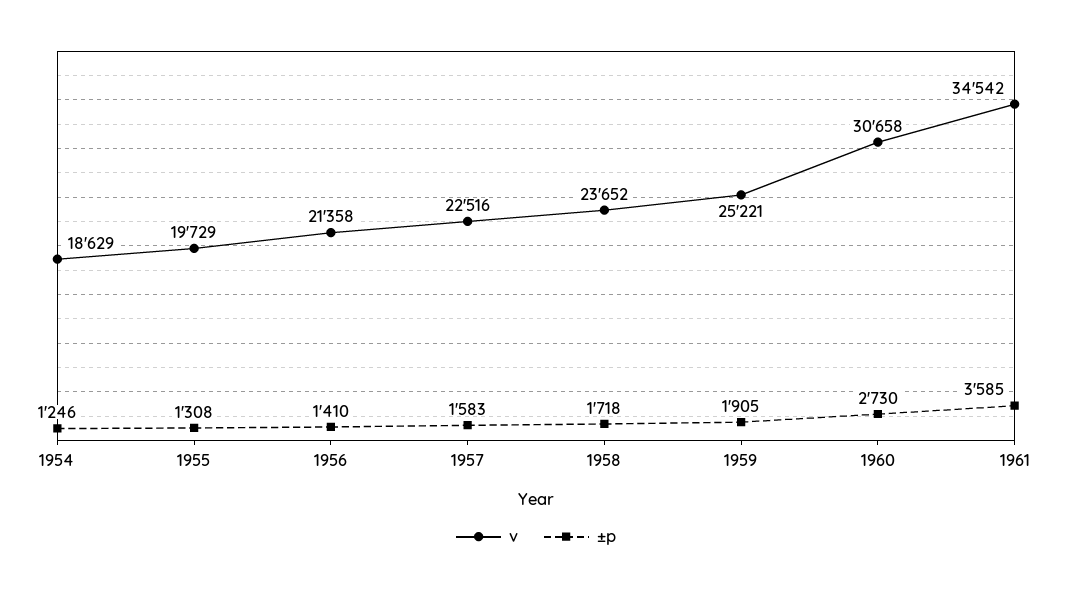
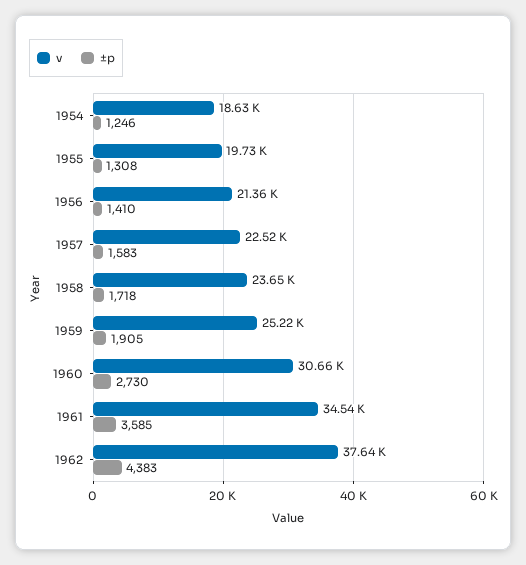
v, 1962: none -> 37640
±p, 1962: none -> 4383

